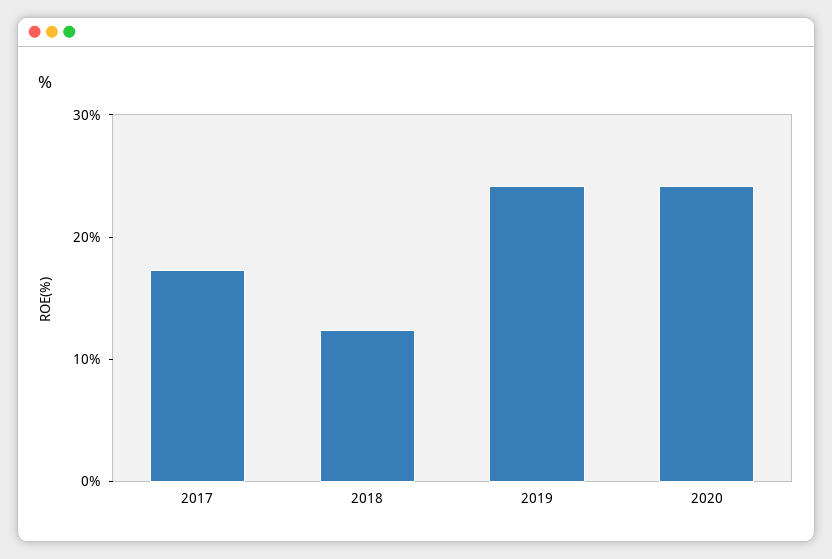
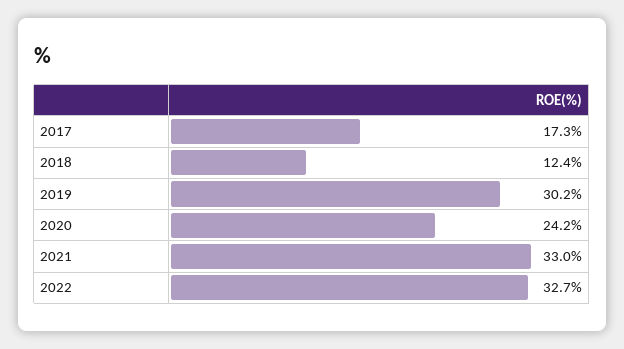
2019: 24 -> 30.2
2021: none -> 33
2022: none -> 32.7

